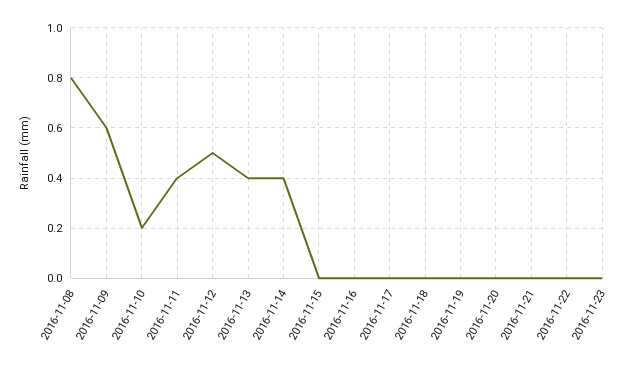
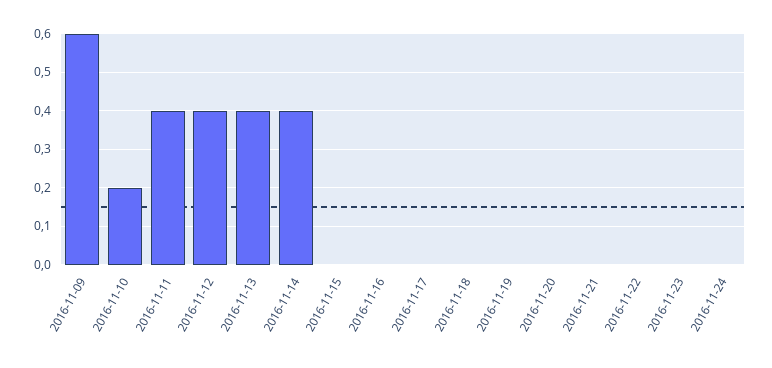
2016-11-08: 0.8 -> none
2016-11-12: 0.5 -> 0.4
2016-11-24: none -> 0

